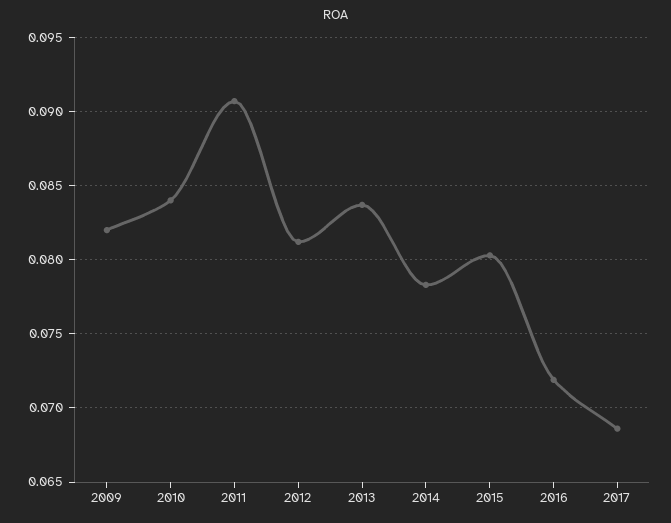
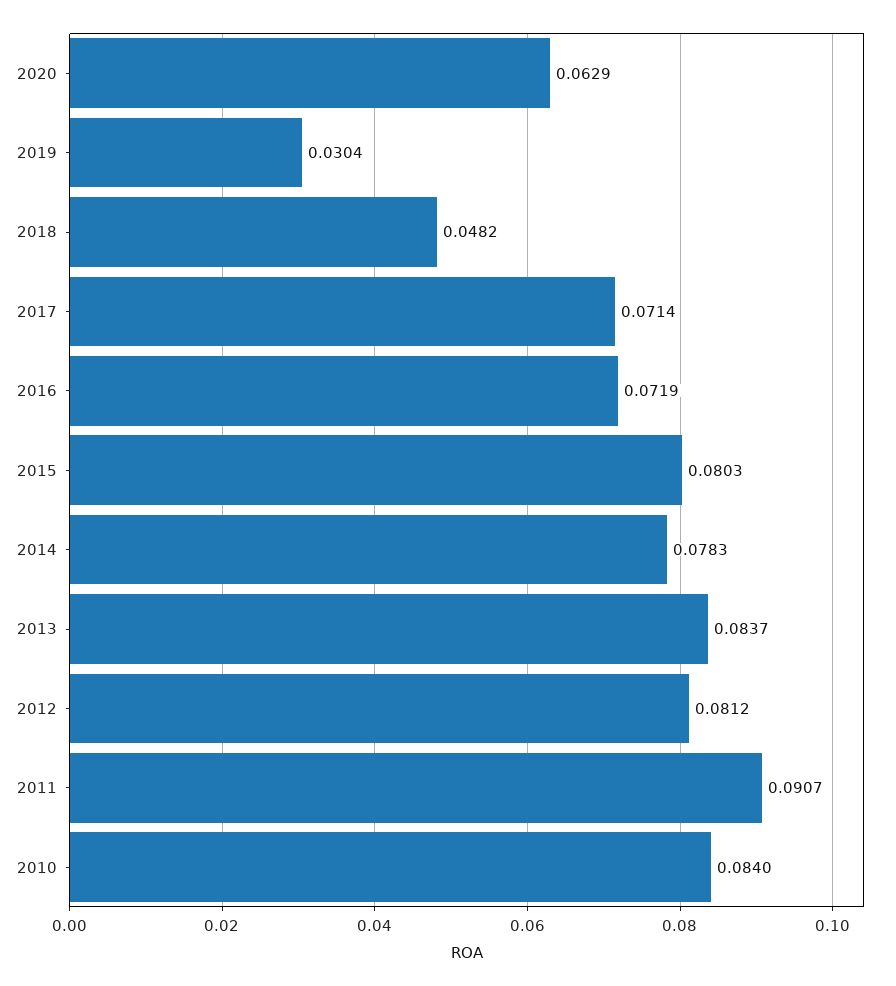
2009: 0.082 -> none
2017: 0.0685 -> 0.0714
2020: none -> 0.0629
2019: none -> 0.0304
2018: none -> 0.0482

